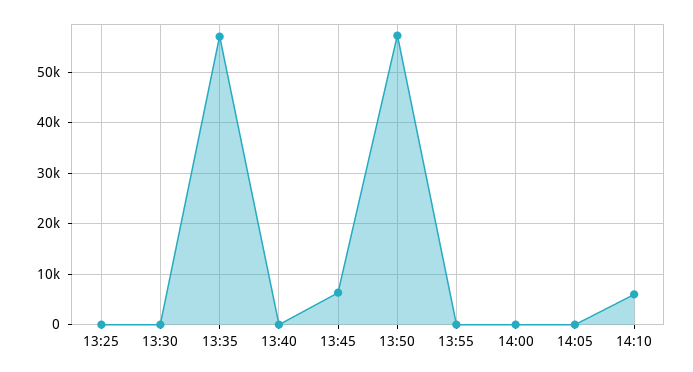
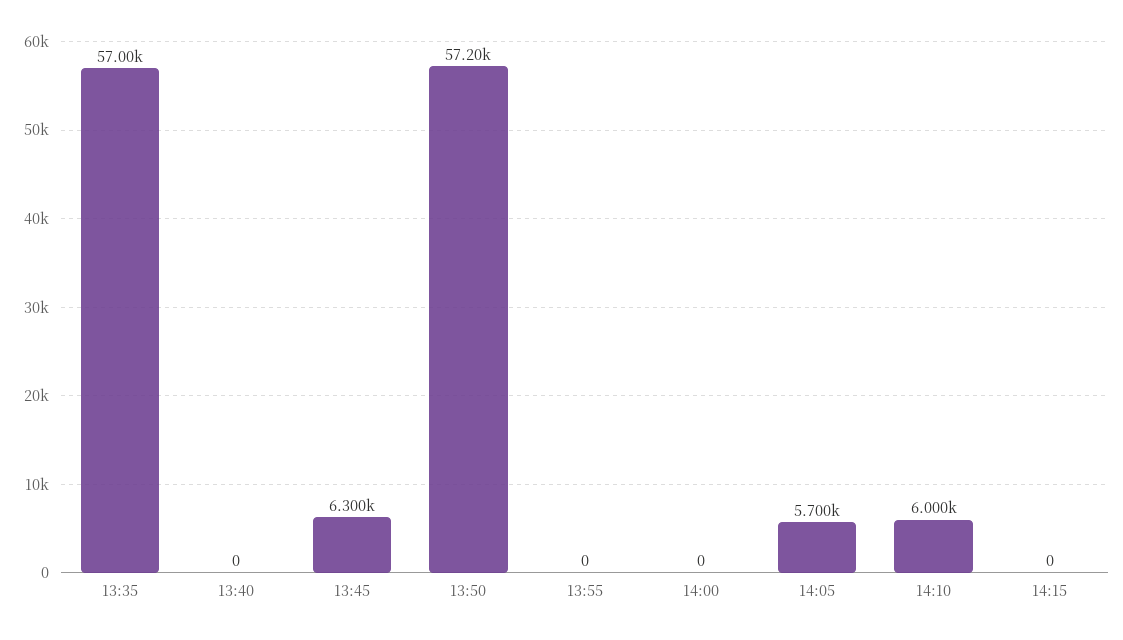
13:25: 0 -> none
13:30: 0 -> none
14:05: 0 -> 5700
14:15: none -> 0

